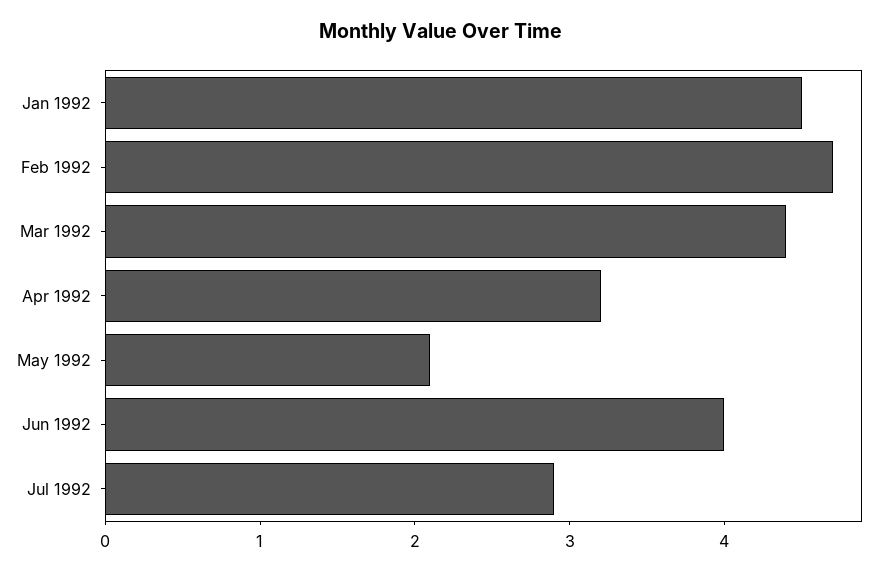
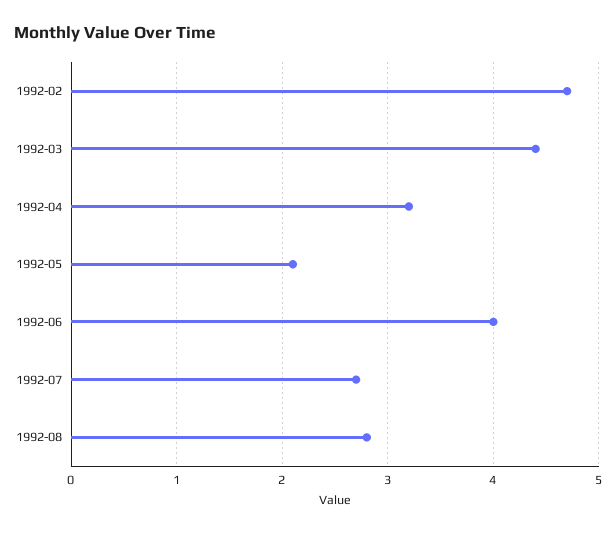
Jan 1992: 4.5 -> none
Jul 1992: 2.9 -> 2.7
1992-08: none -> 2.8

